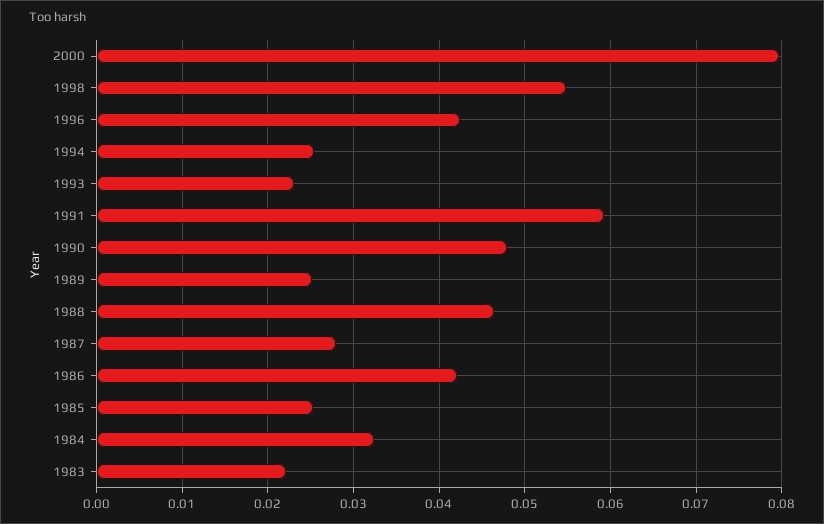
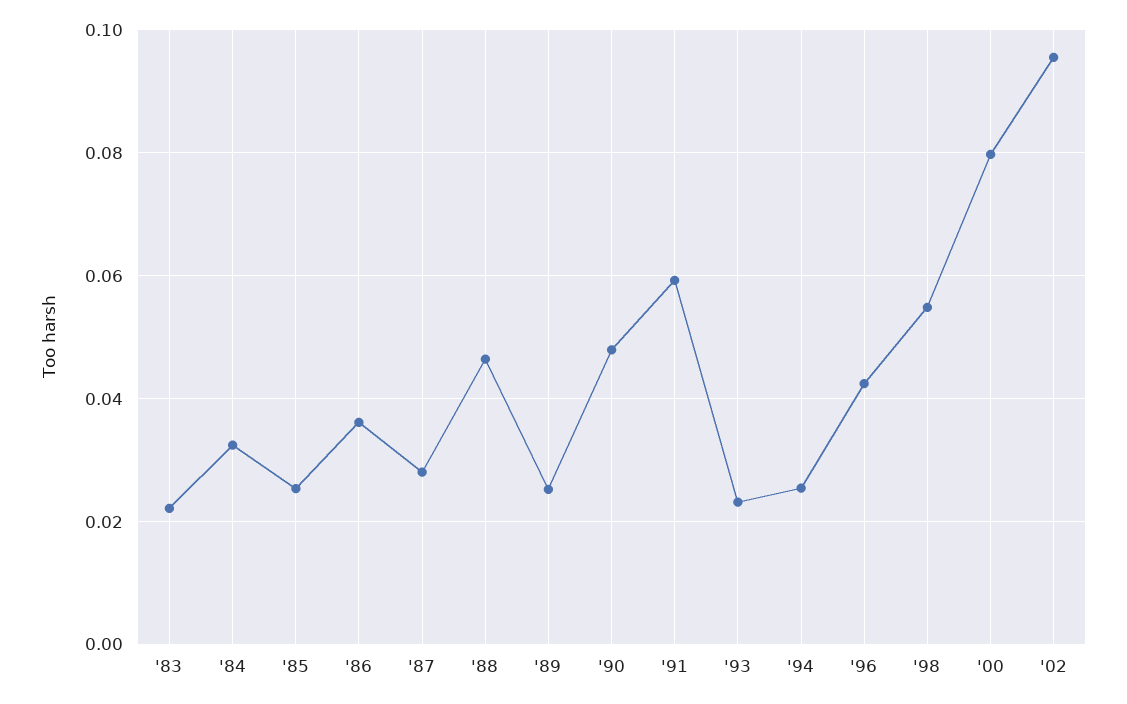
1986: 0.042 -> 0.036
'02: none -> 0.096

